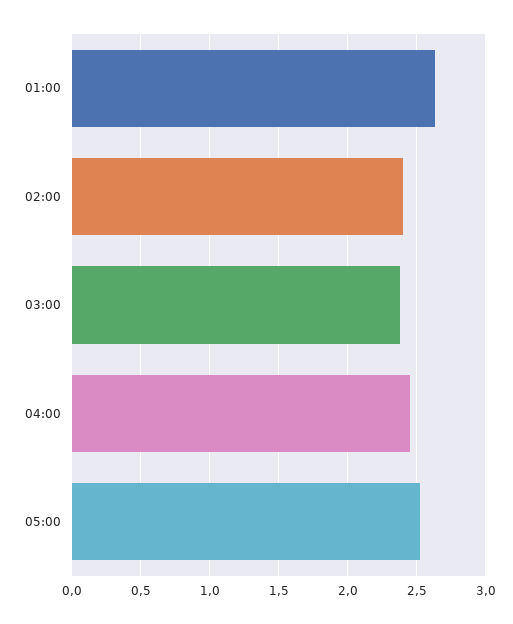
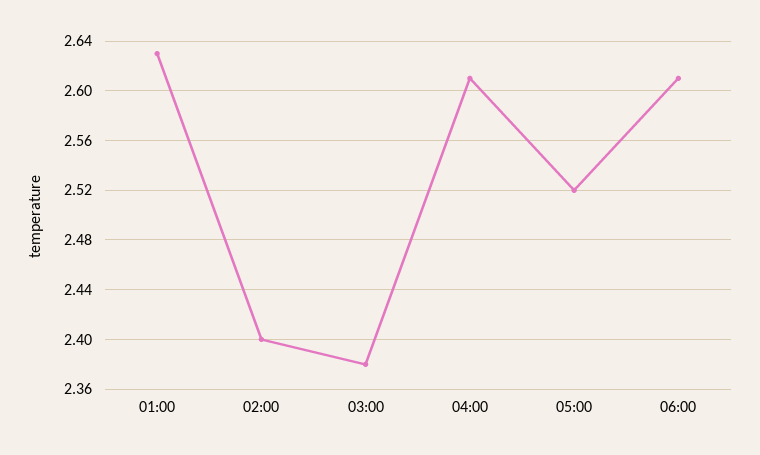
04:00: 2.45 -> 2.61
06:00: none -> 2.61

